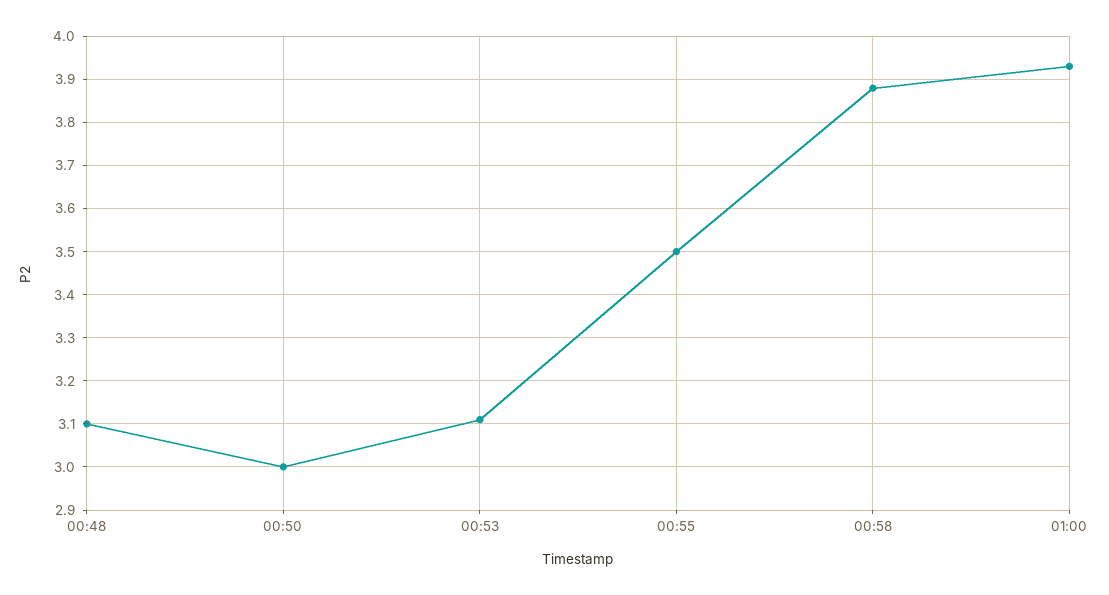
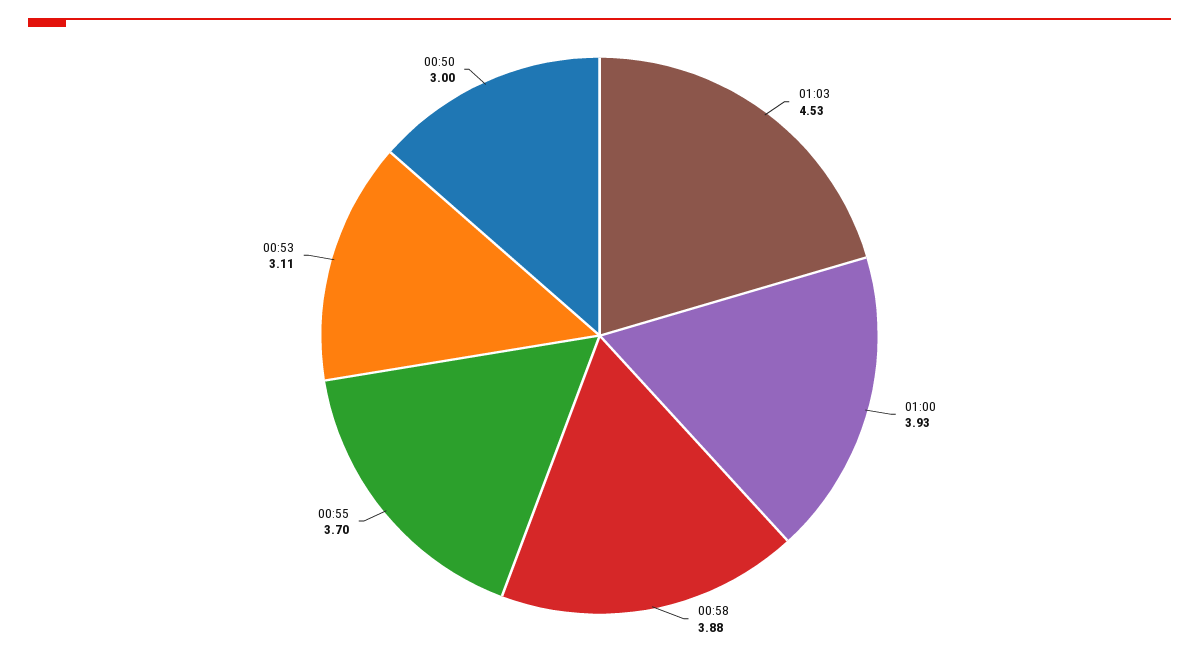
00:48: 3.1 -> none
00:55: 3.5 -> 3.7
01:03: none -> 4.53

